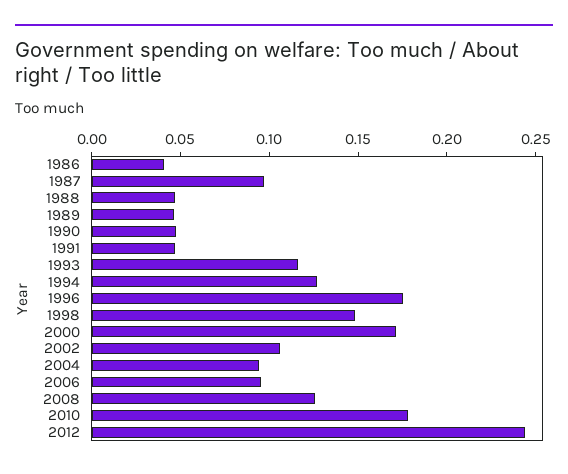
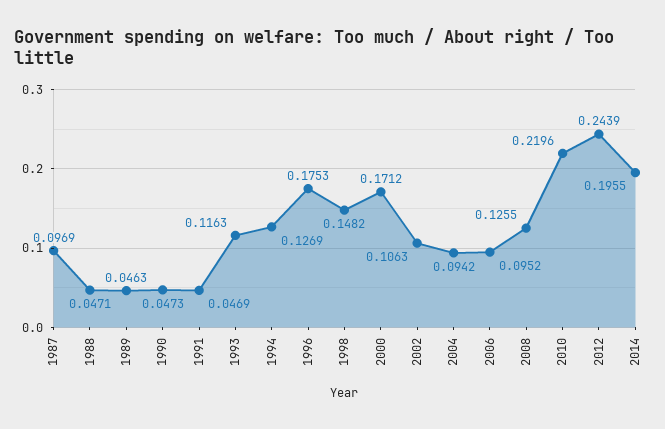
1986: 0.04 -> none
2010: 0.18 -> 0.2196
2014: none -> 0.1955

